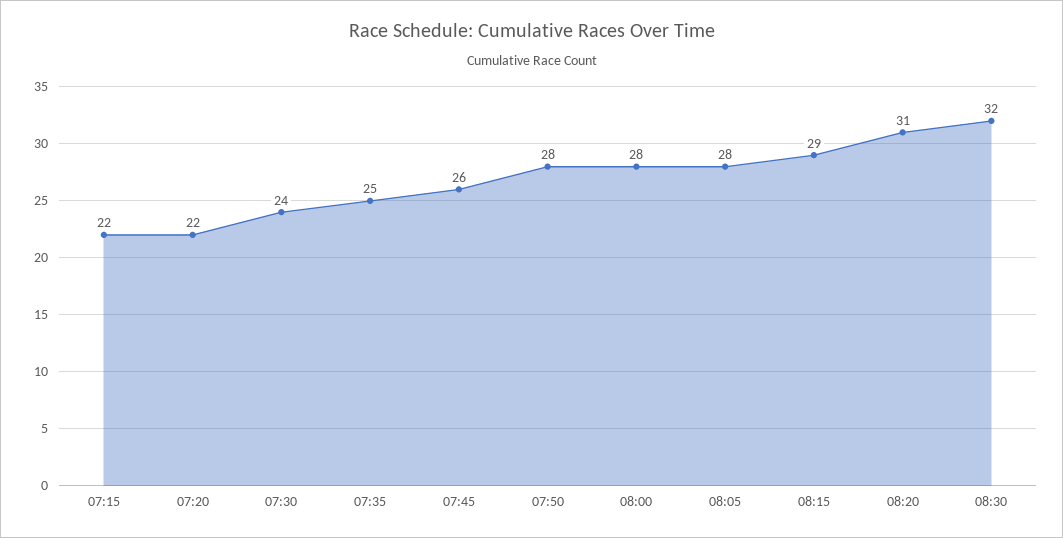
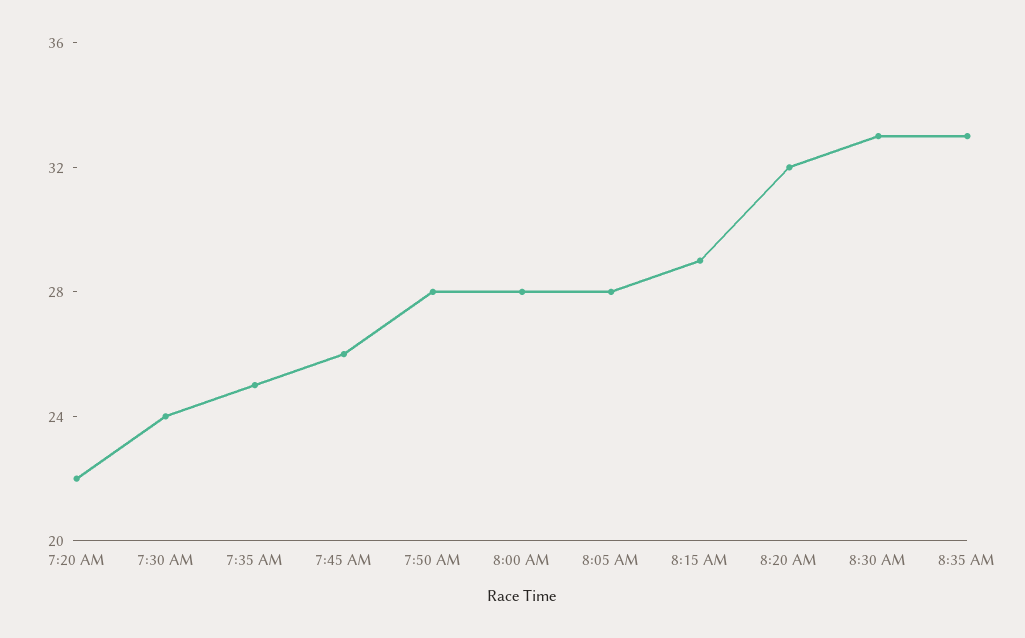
07:15: 22 -> none
08:20: 31 -> 32
08:30: 32 -> 33
8:35 AM: none -> 33

